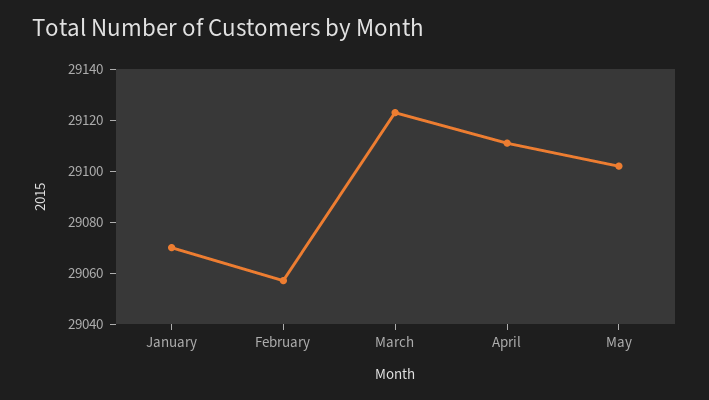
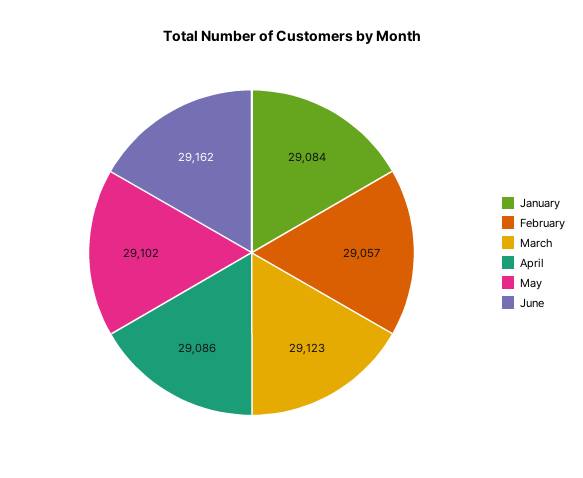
January: 29070 -> 29084
April: 29110 -> 29086
June: none -> 29162

